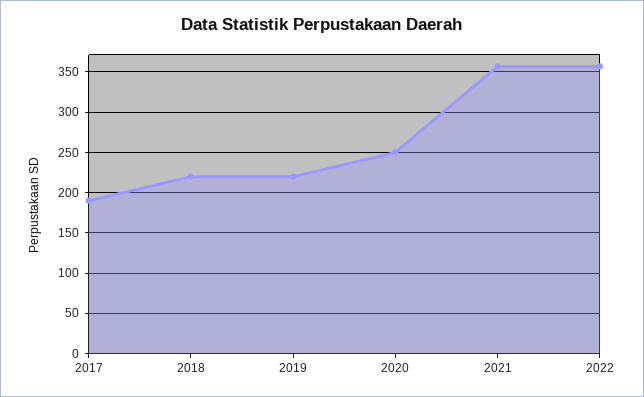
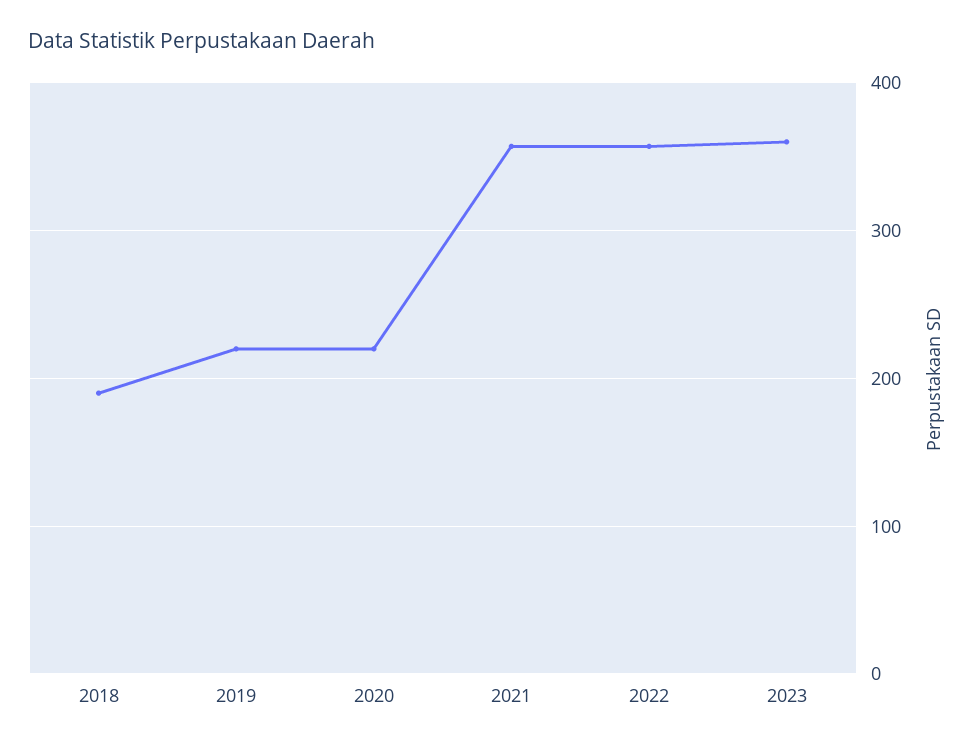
2017: 190 -> none
2018: 220 -> 190
2020: 250 -> 220
2023: none -> 360

